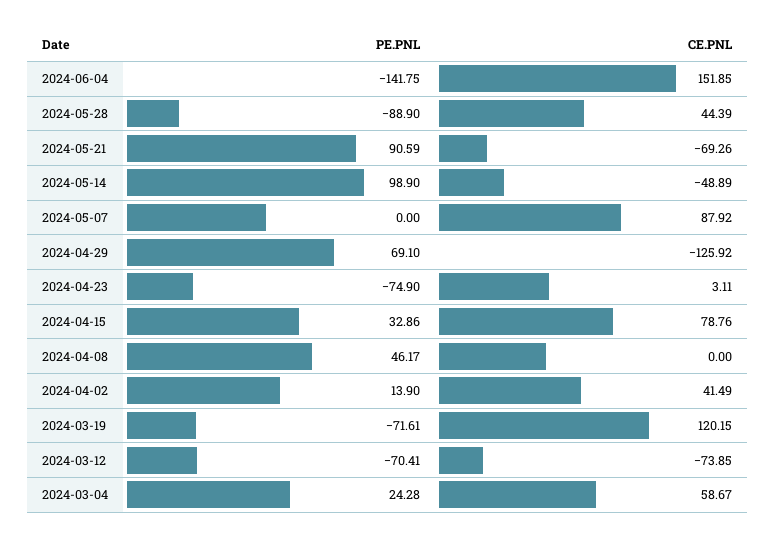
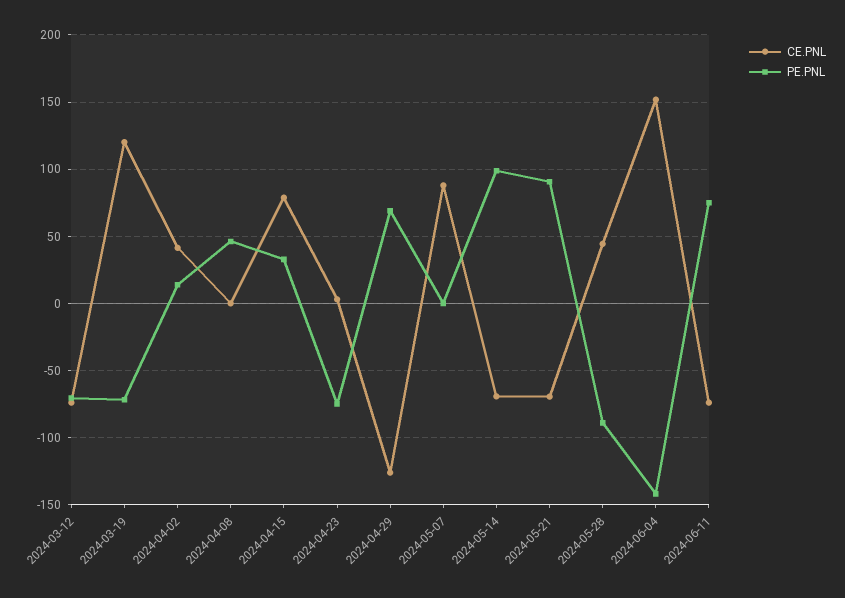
CE.PNL, 2024-05-14: -48.89 -> -70
PE.PNL, 2024-03-04: 24.28 -> none
CE.PNL, 2024-03-04: 58.67 -> none
CE.PNL, 2024-06-11: none -> -75
PE.PNL, 2024-06-11: none -> 75

